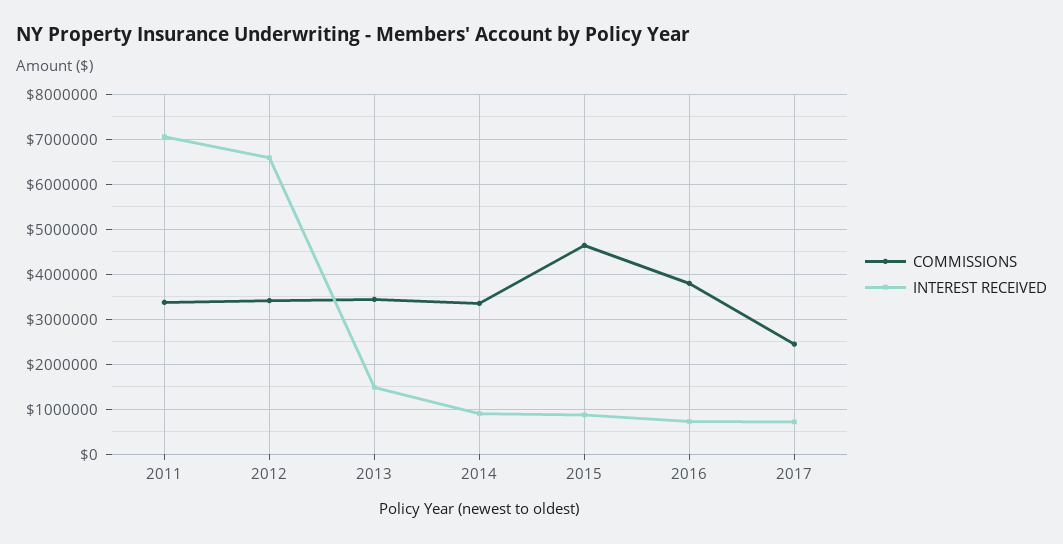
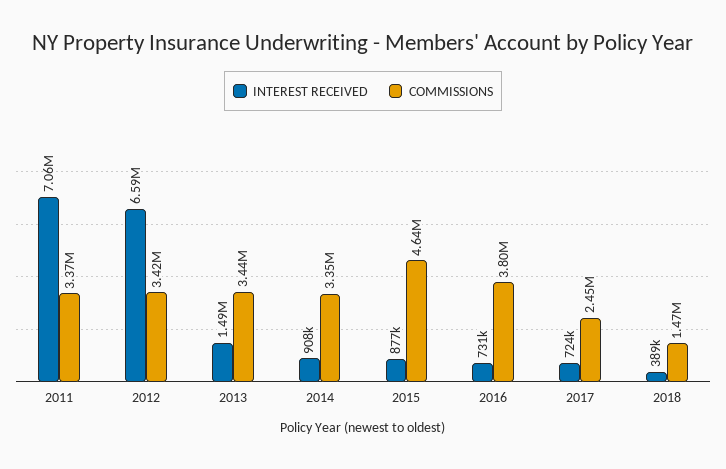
INTEREST RECEIVED, 2018: none -> 389000
COMMISSIONS, 2018: none -> 1470000

